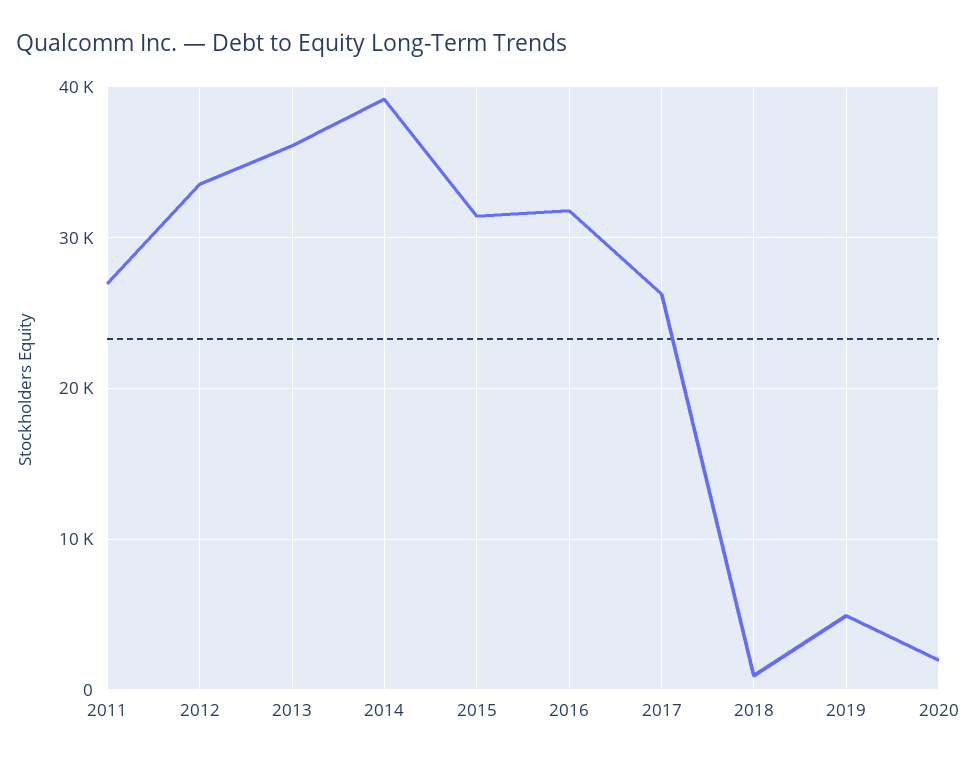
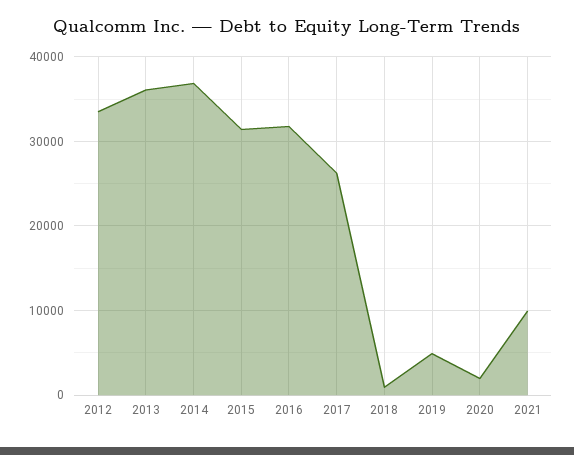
2011: 27000 -> none
2014: 39000 -> 37000
2021: none -> 10000

